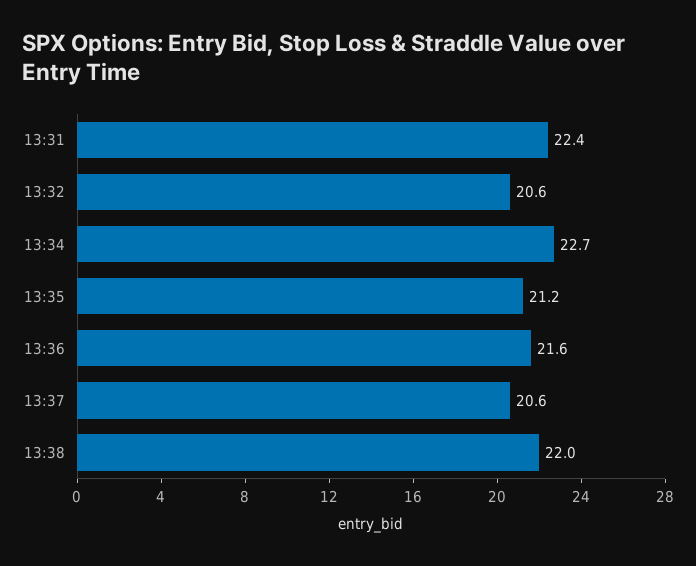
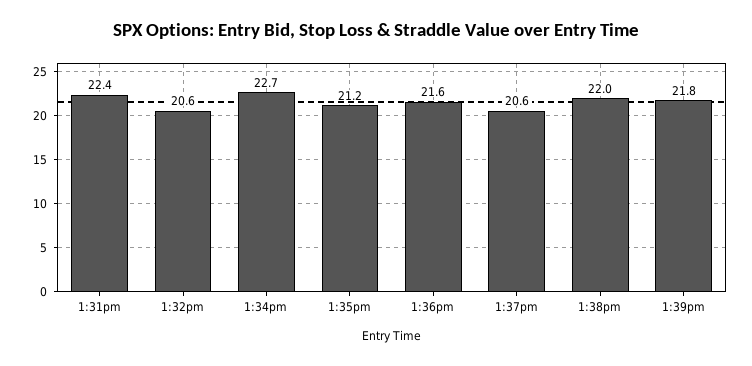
1:39pm: none -> 21.8

